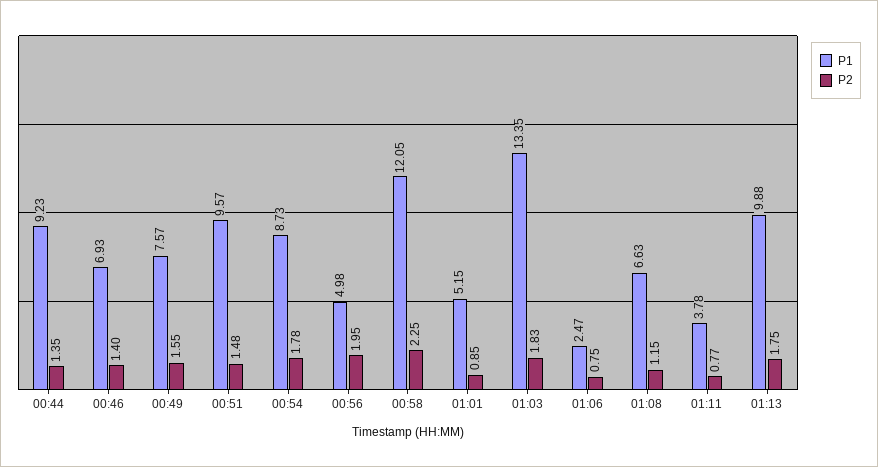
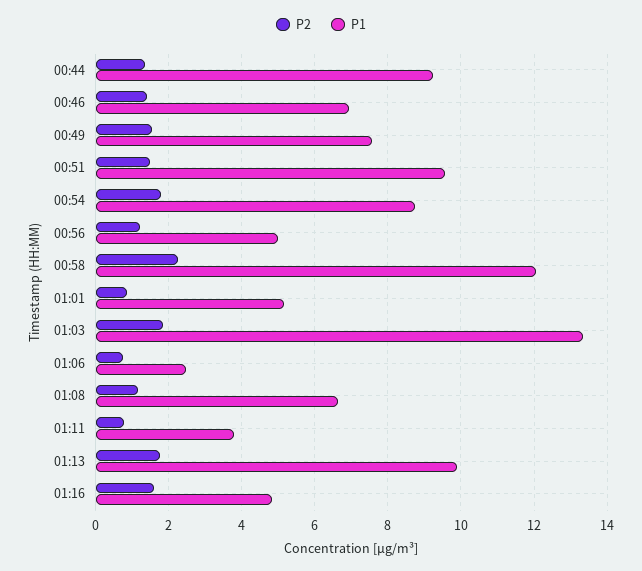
P2, 00:56: 1.95 -> 1.2
P2, 01:16: none -> 1.6
P1, 01:16: none -> 4.8

